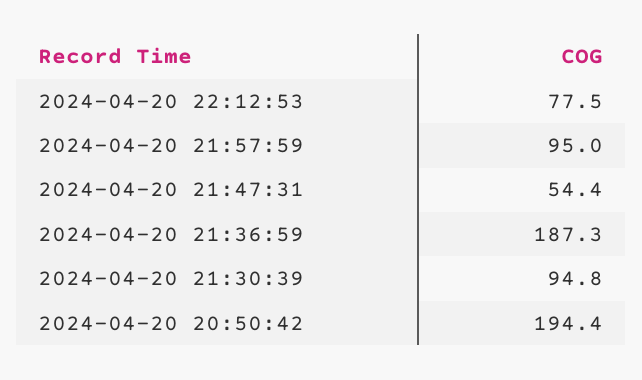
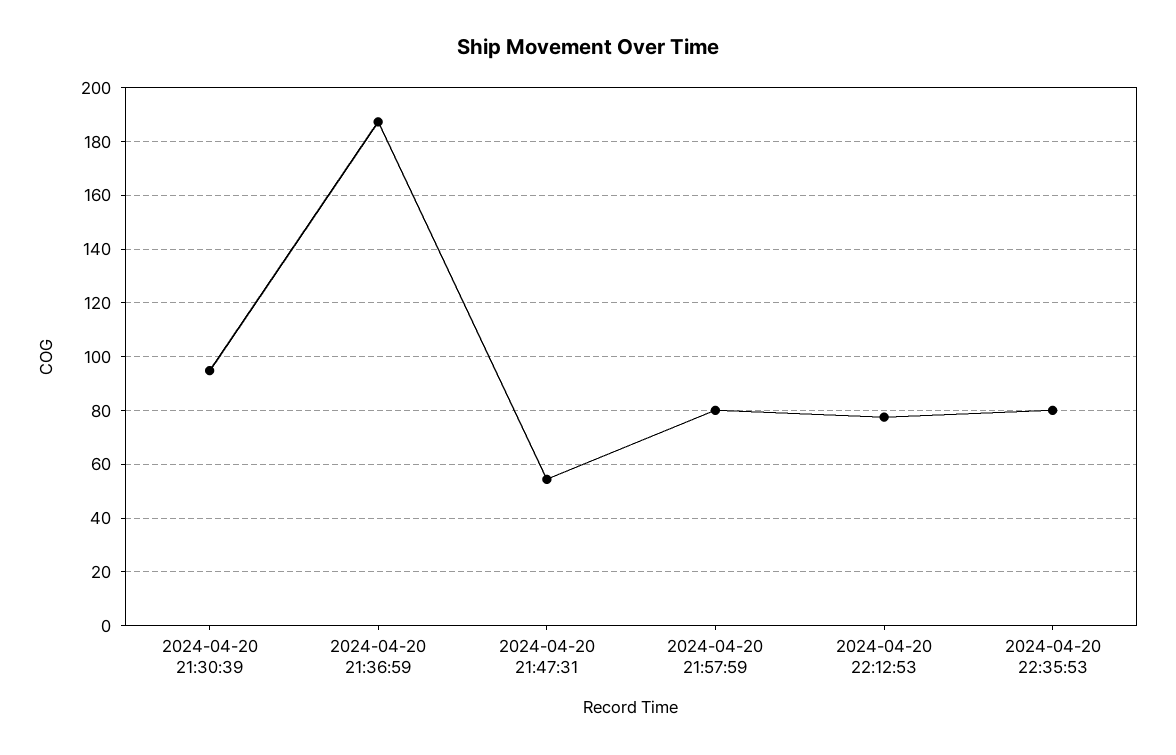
2024-04-20 21:57:59: 95 -> 80
2024-04-20 20:50:42: 194.4 -> none
2024-04-20 22:35:53: none -> 80

